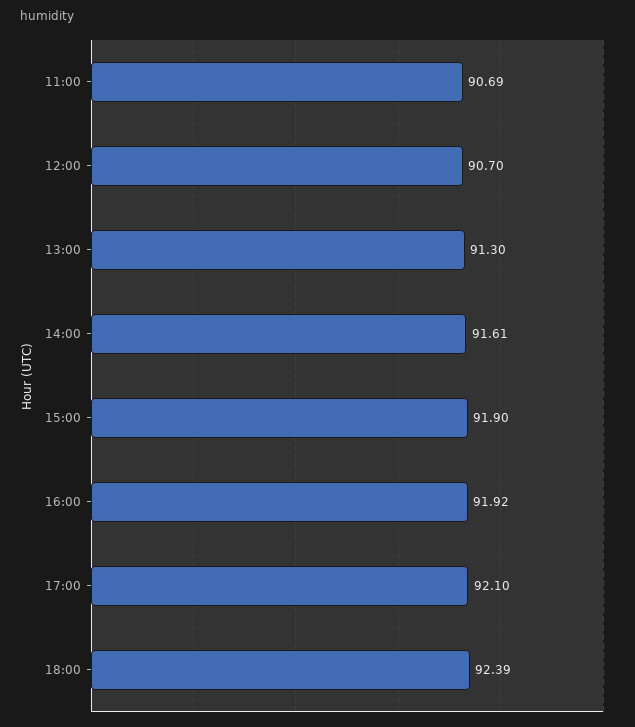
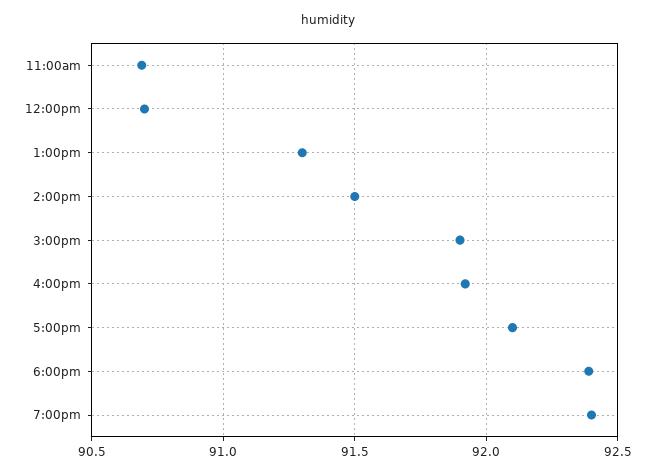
14:00: 91.61 -> 91.5
7:00pm: none -> 92.4

